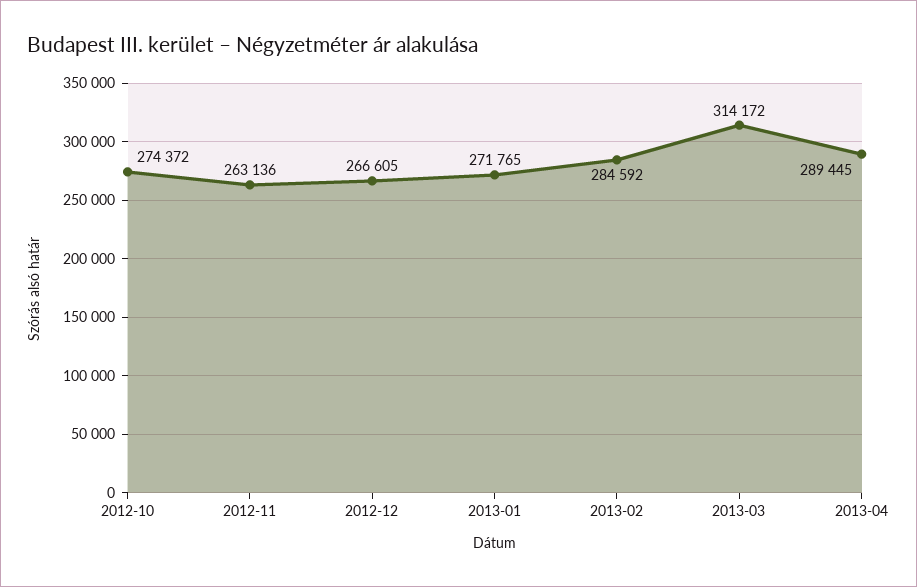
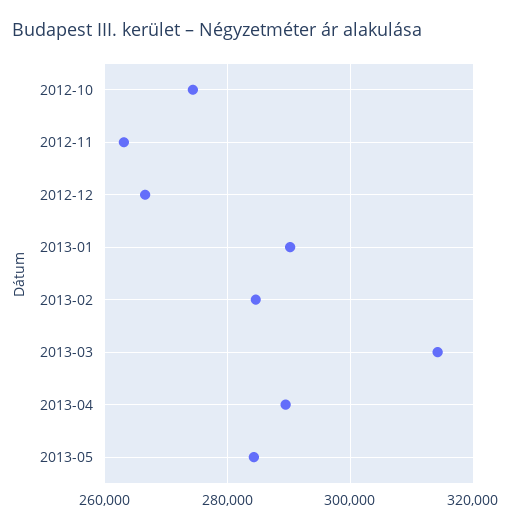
2013-01: 271765 -> 290000
2013-05: none -> 284000

